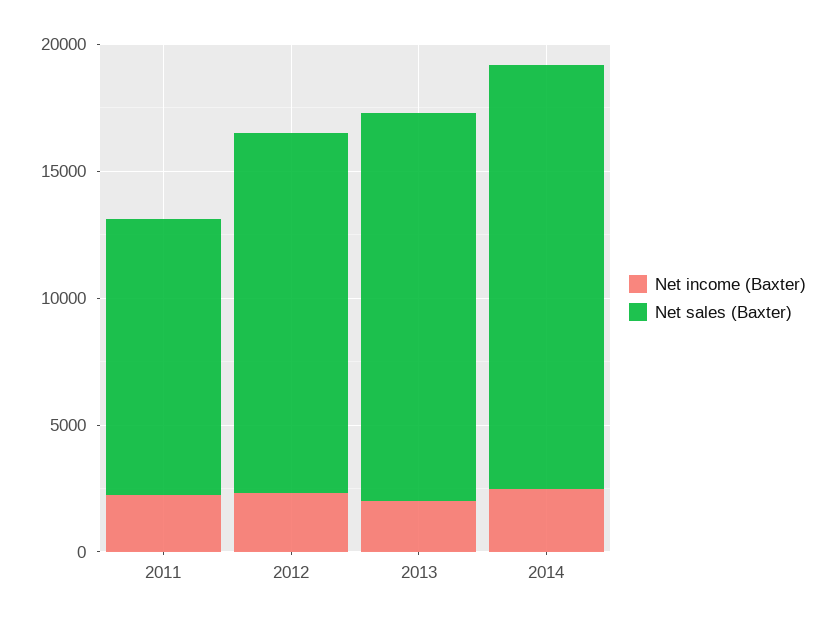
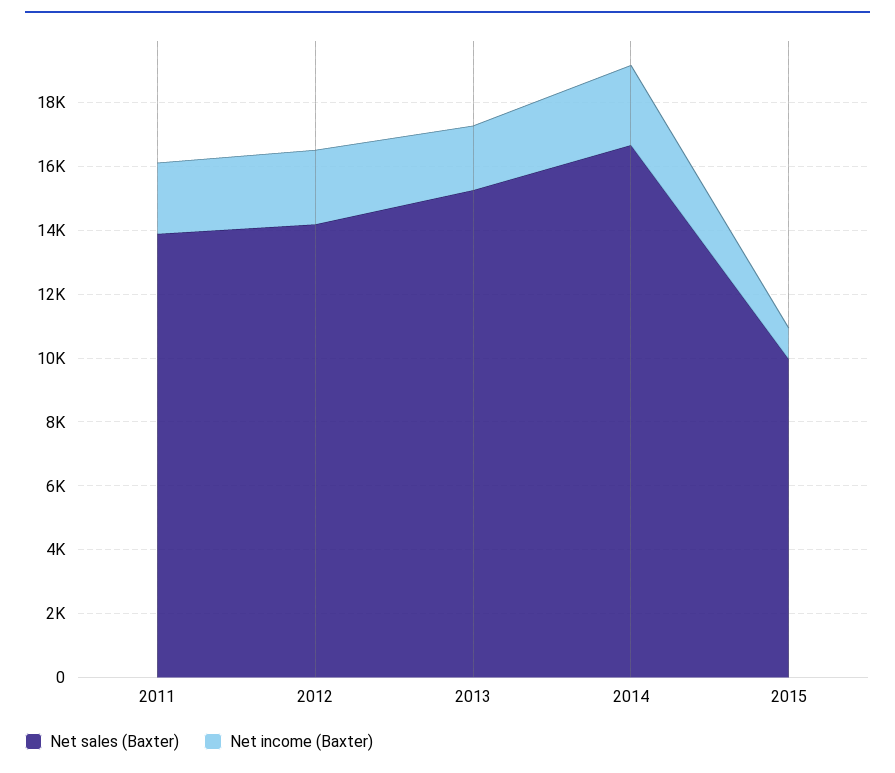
Net sales (Baxter), 2011: 11000 -> 14000
Net sales (Baxter), 2015: none -> 10000
Net income (Baxter), 2015: none -> 1000

